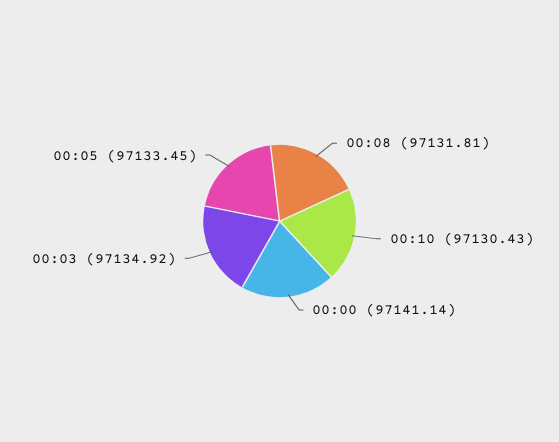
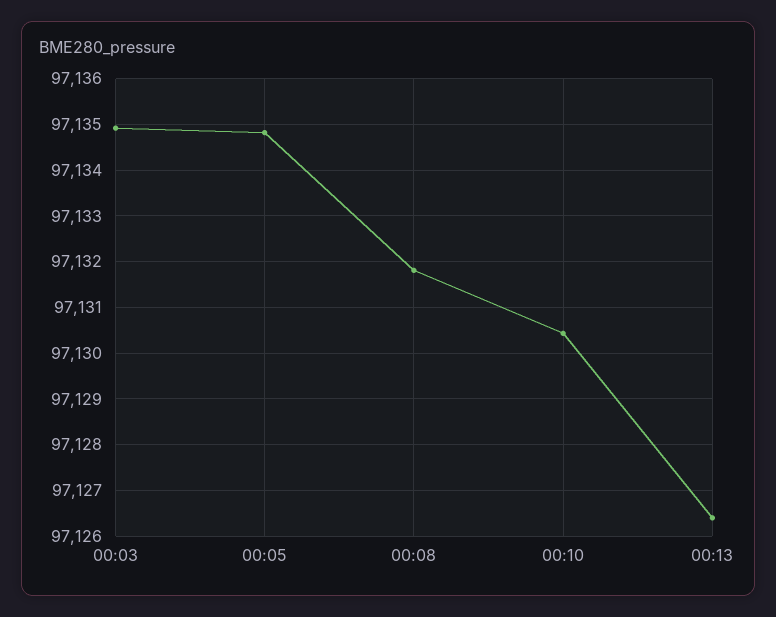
00:00: 97141.14 -> none
00:05: 97133.45 -> 97134.8
00:13: none -> 97126.4

